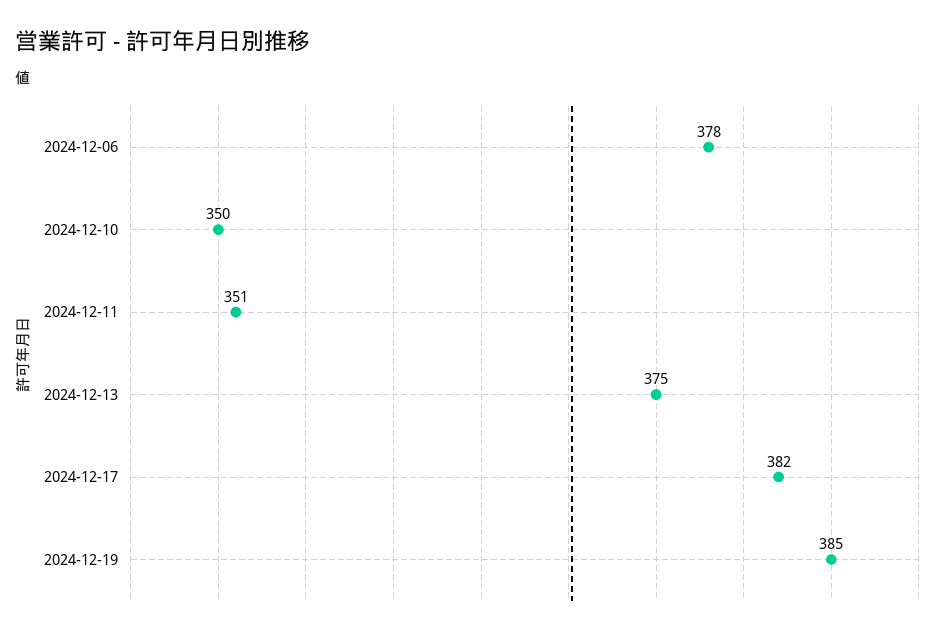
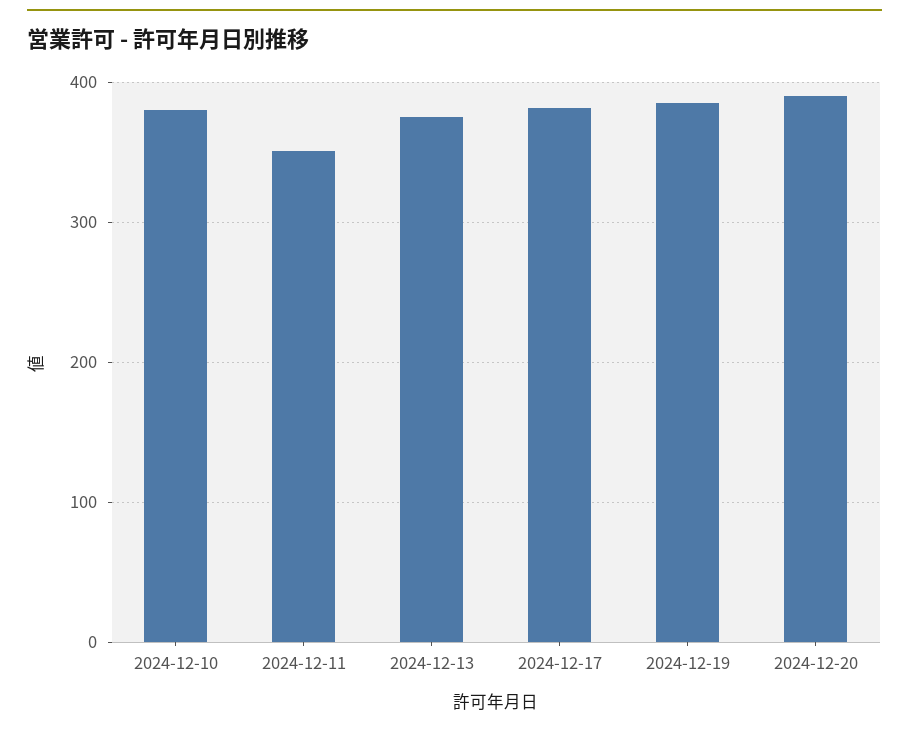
2024-12-06: 378 -> none
2024-12-10: 350 -> 380
2024-12-20: none -> 390

